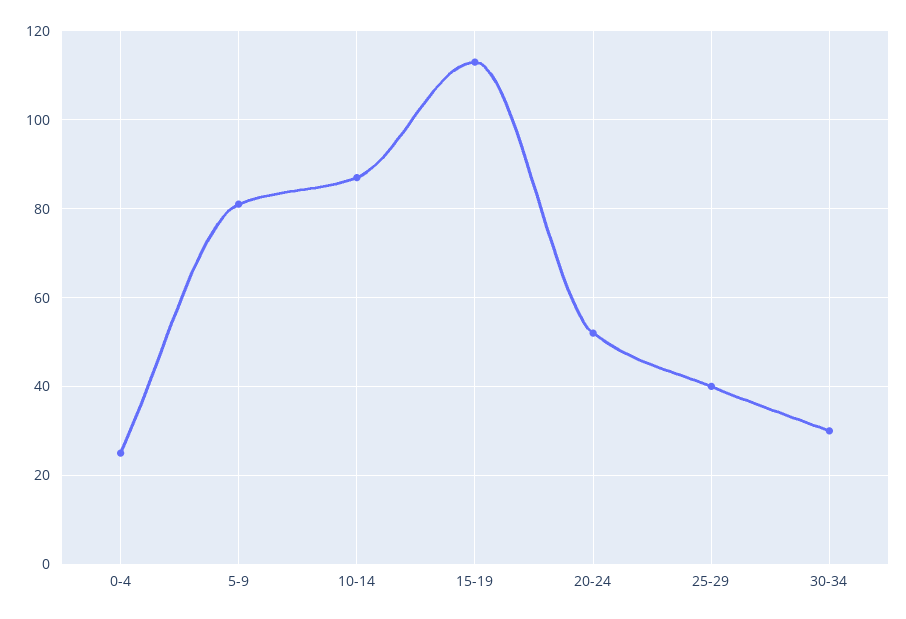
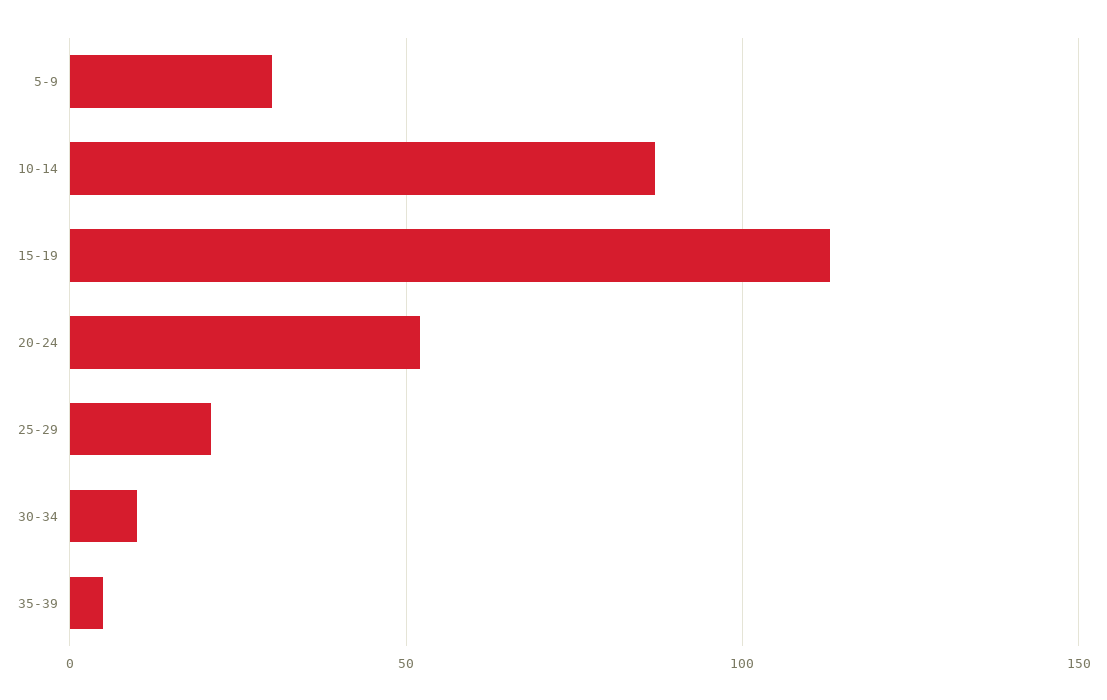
0-4: 25 -> none
5-9: 80 -> 30
25-29: 40 -> 20
30-34: 30 -> 10
35-39: none -> 5

